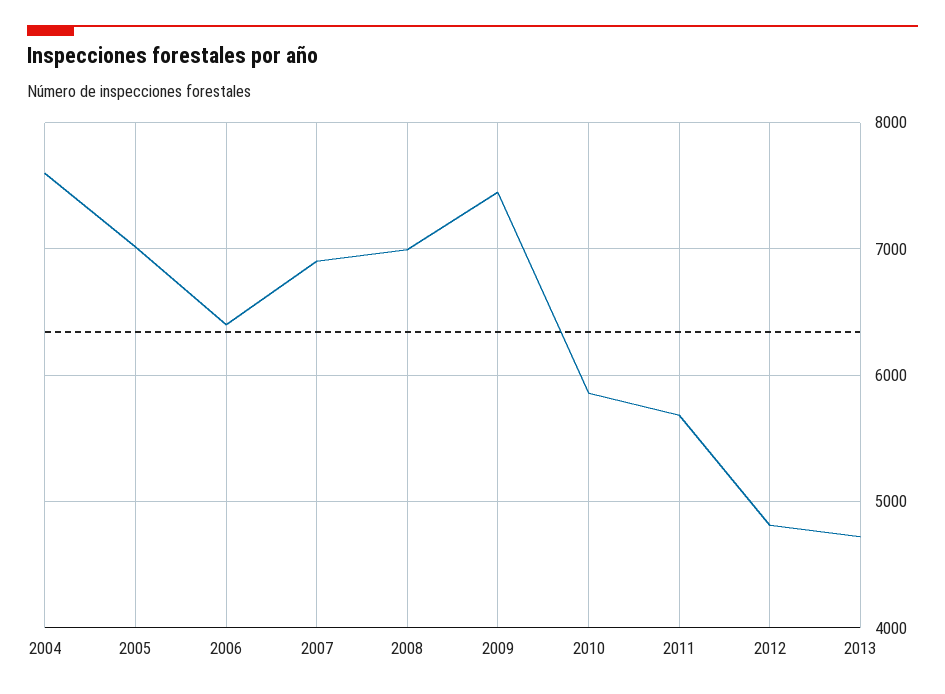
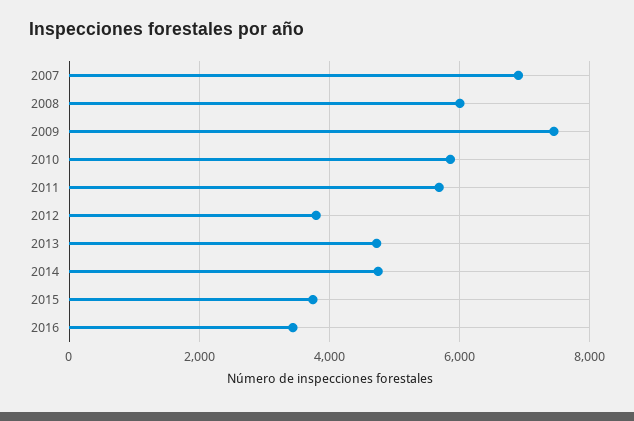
2004: 7600 -> none
2005: 7000 -> none
2006: 6400 -> none
2008: 7000 -> 6000
2012: 4800 -> 3800
2014: none -> 4800
2015: none -> 3800
2016: none -> 3400

